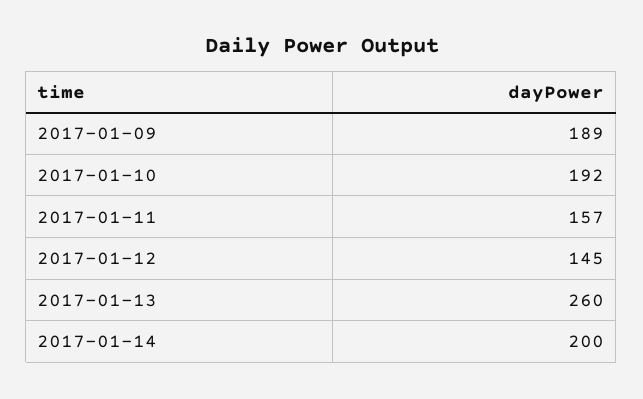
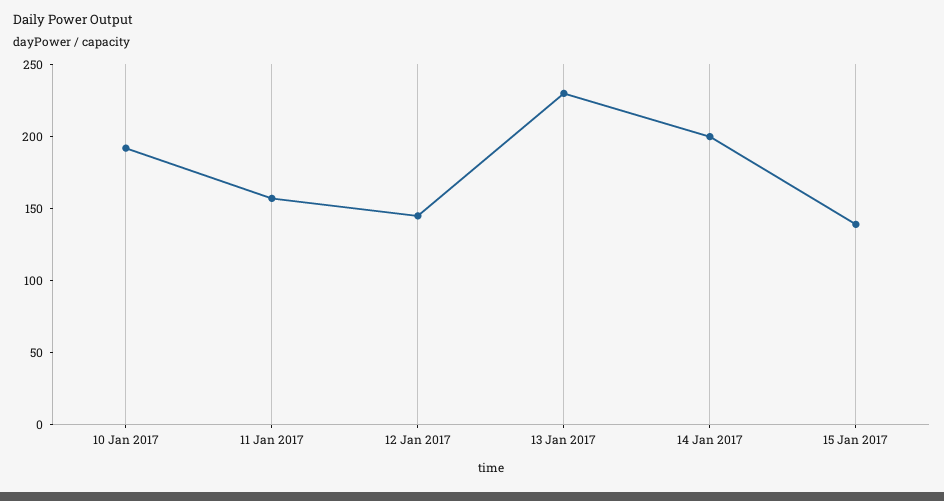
2017-01-09: 189 -> none
2017-01-13: 260 -> 230
15 Jan 2017: none -> 140

